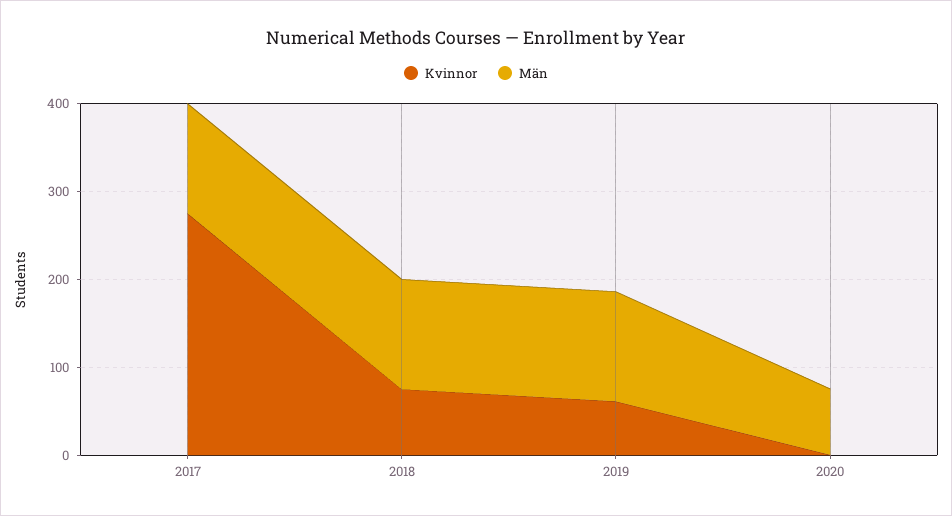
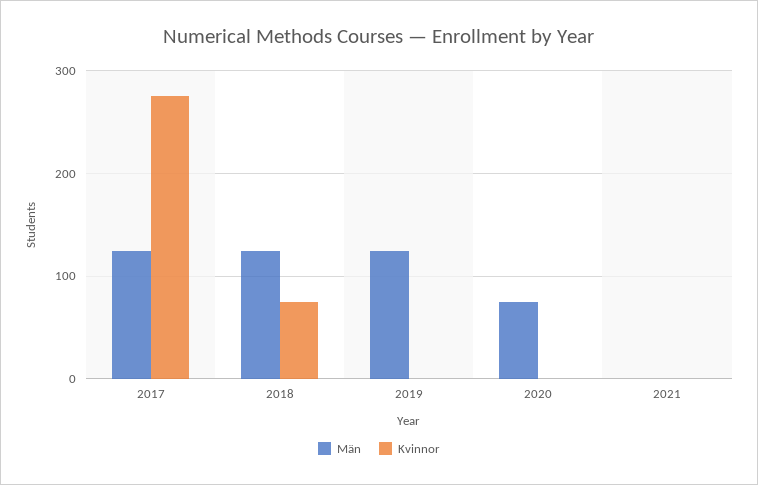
Kvinnor, 2019: 60 -> 0
Män, 2021: none -> 0
Kvinnor, 2021: none -> 0

